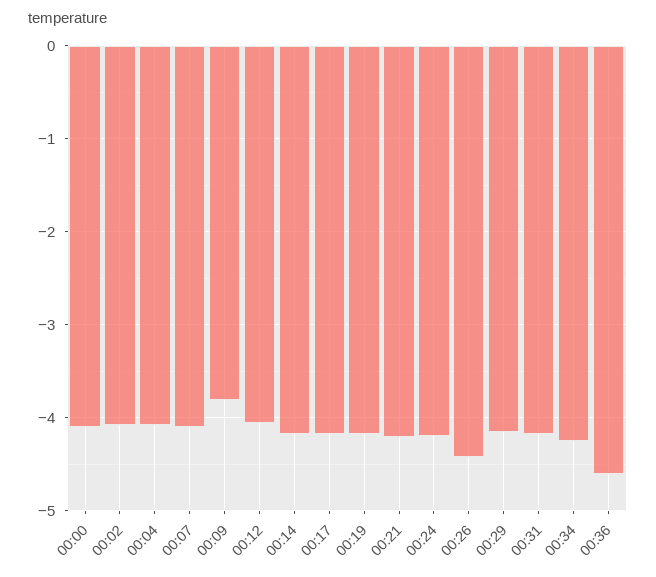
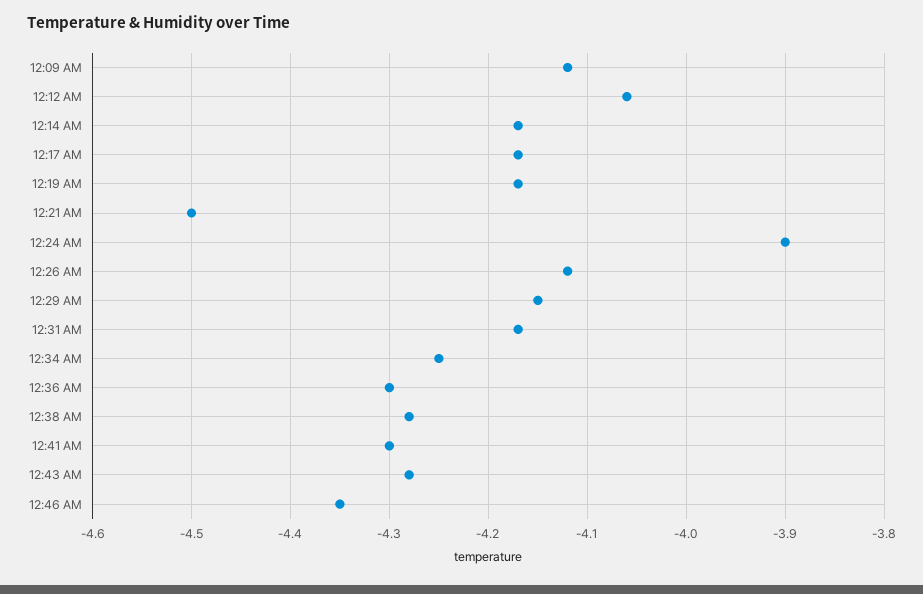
00:00: -4.1 -> none
00:02: -4.1 -> none
00:04: -4.1 -> none
00:07: -4.1 -> none
00:09: -3.8 -> -4.12
00:21: -4.2 -> -4.5
00:24: -4.2 -> -3.9
00:26: -4.4 -> -4.12
00:36: -4.6 -> -4.3
12:38 AM: none -> -4.28
12:41 AM: none -> -4.3
12:43 AM: none -> -4.28
12:46 AM: none -> -4.35

